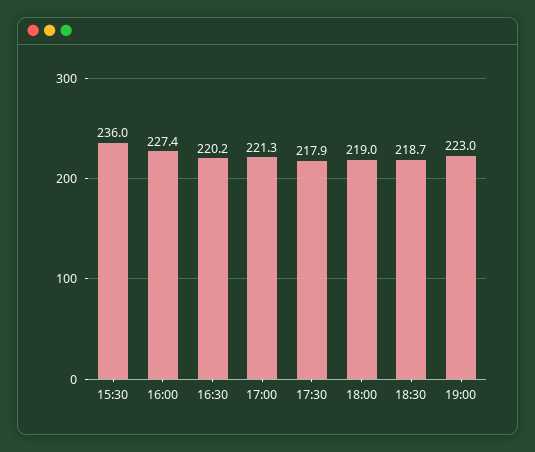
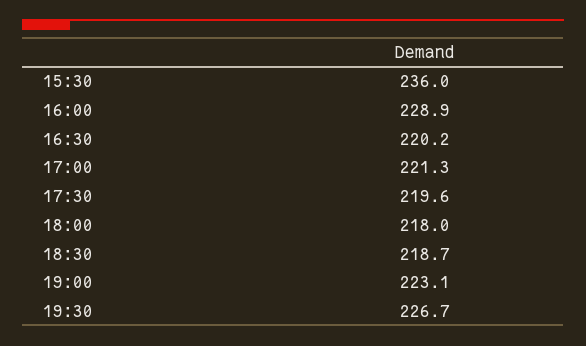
16:00: 227.4 -> 228.9
17:30: 217.9 -> 219.6
18:00: 219 -> 218
19:00: 223 -> 223.1
19:30: none -> 226.7

